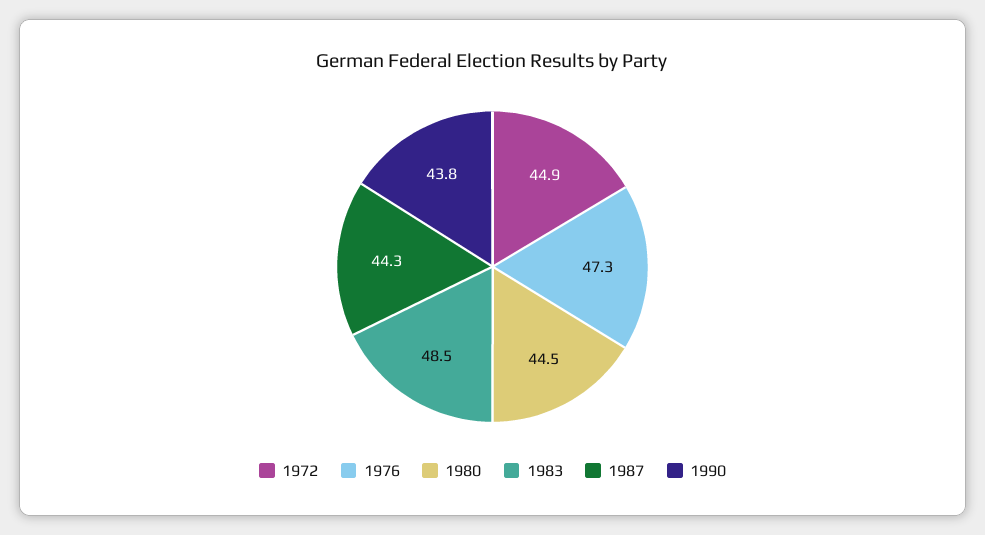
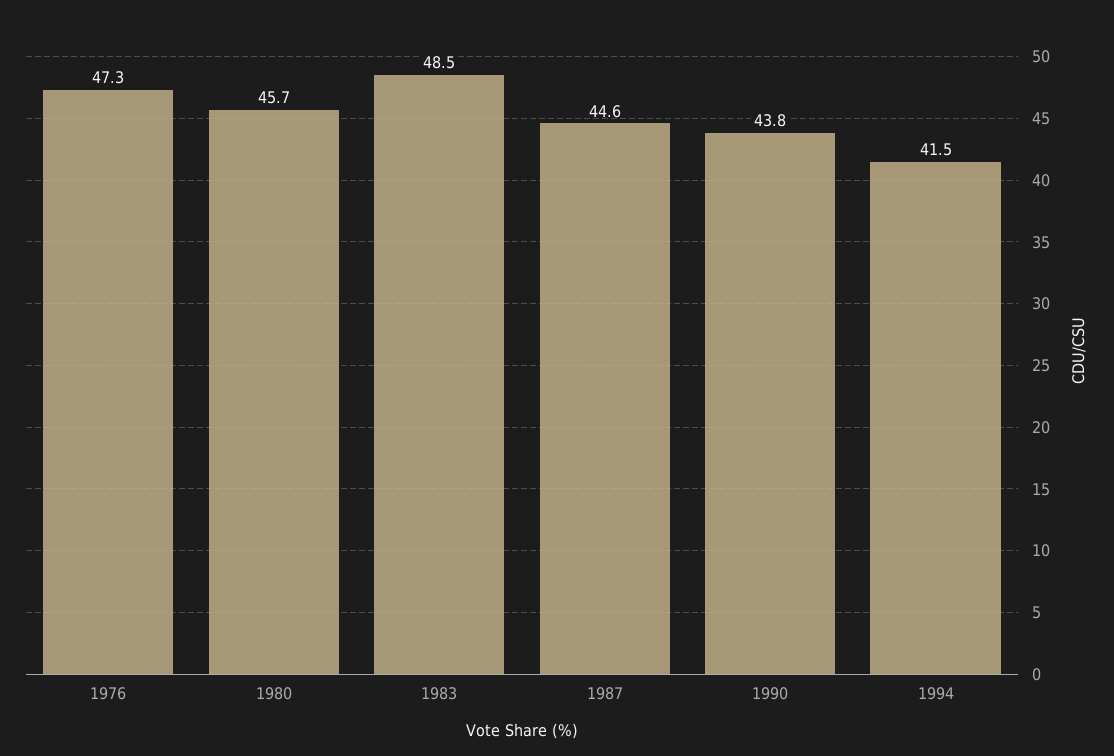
1972: 44.9 -> none
1980: 44.5 -> 45.7
1987: 44.3 -> 44.6
1994: none -> 41.5

